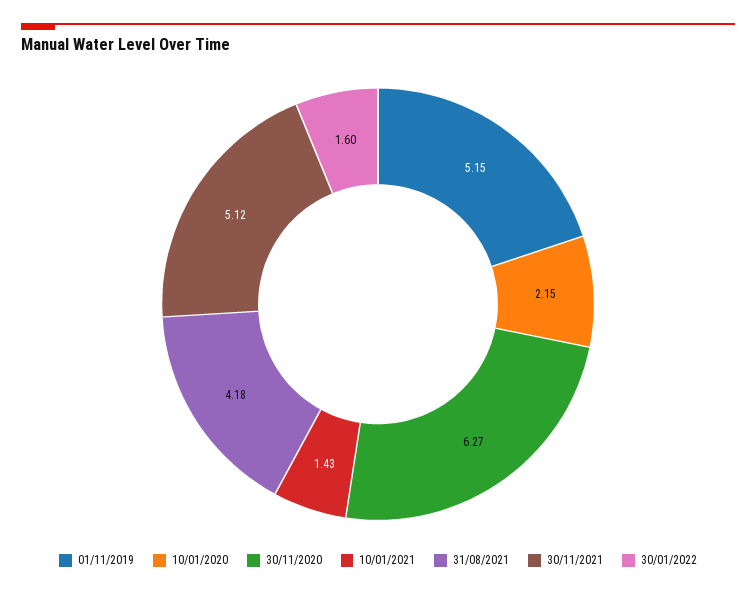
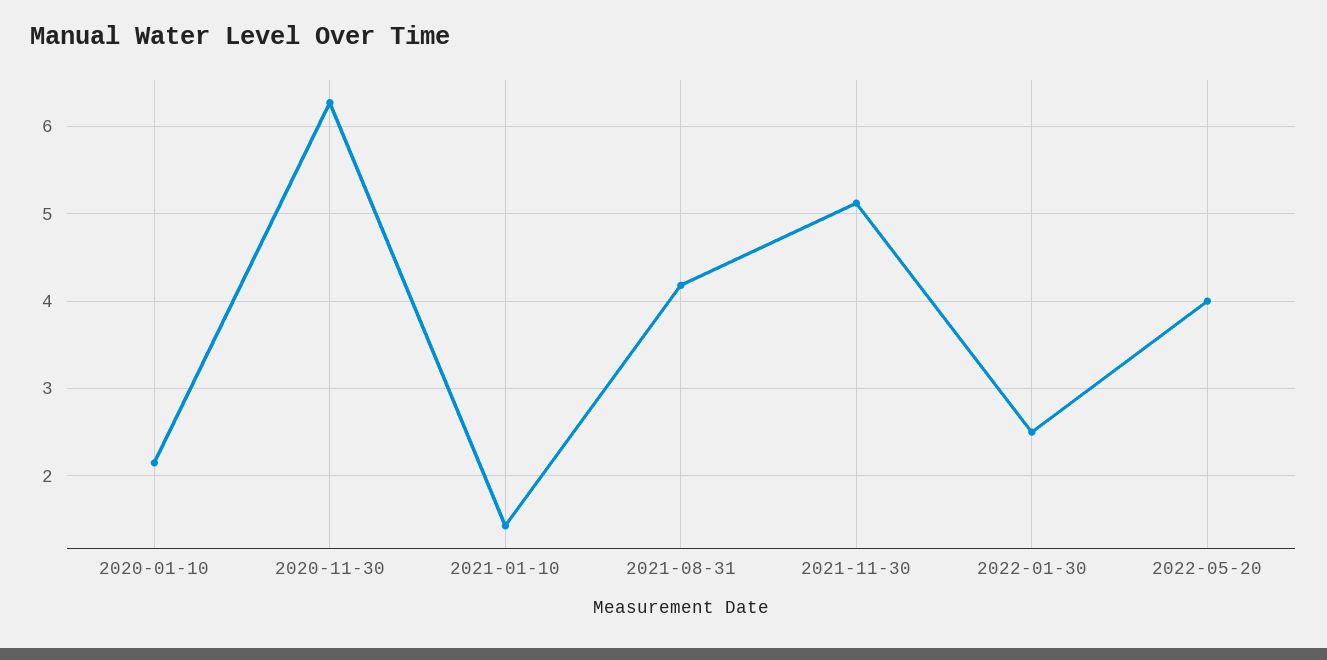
01/11/2019: 5.15 -> none
30/01/2022: 1.6 -> 2.5
2022-05-20: none -> 4

